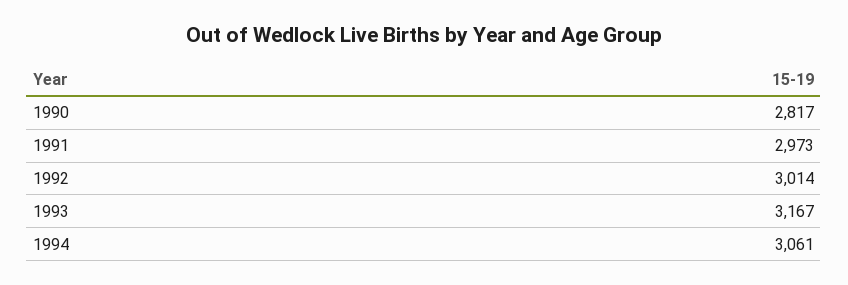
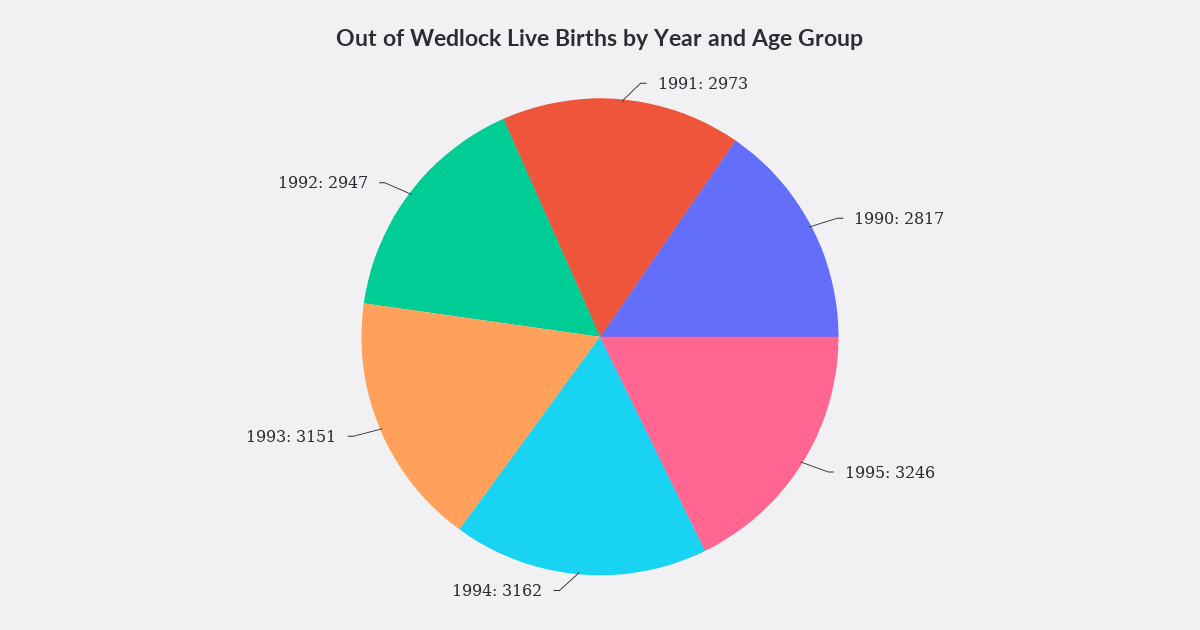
1992: 3014 -> 2947
1993: 3167 -> 3151
1994: 3061 -> 3162
1995: none -> 3246

